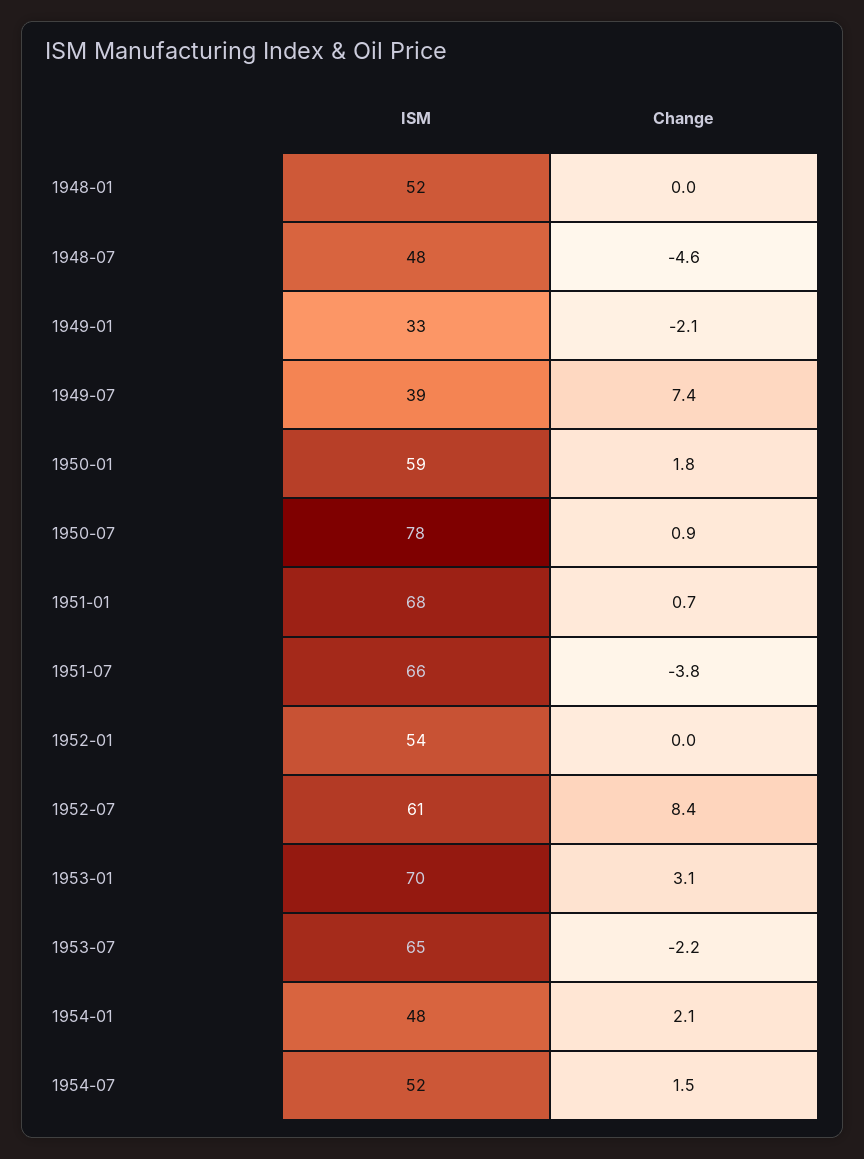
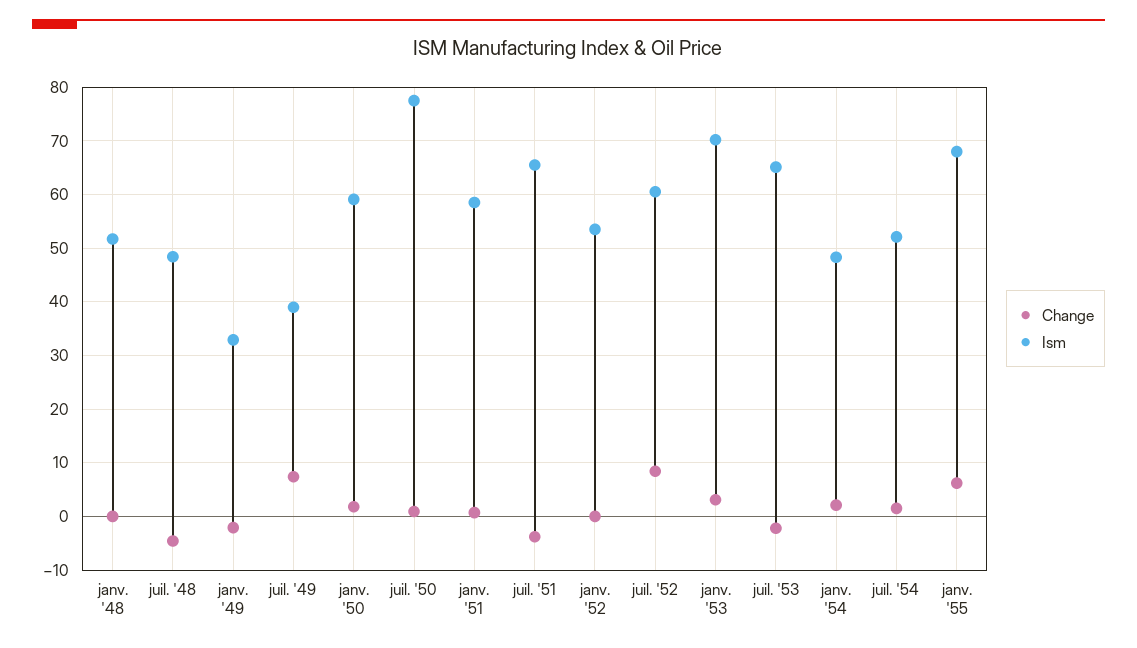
ISM, 1951-01: 68 -> 58
Change, janv. '55: none -> 6
ISM, janv. '55: none -> 68

